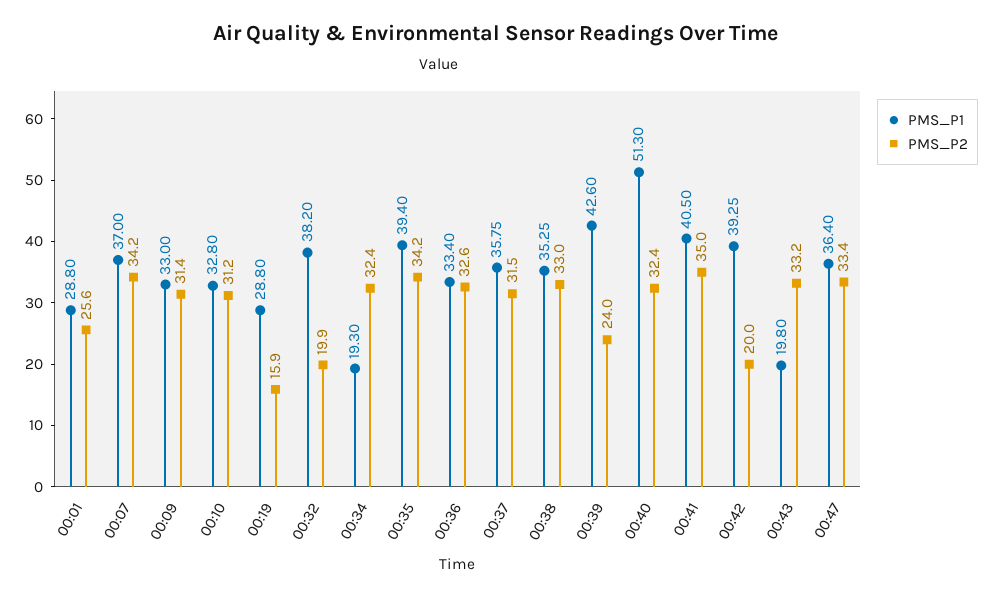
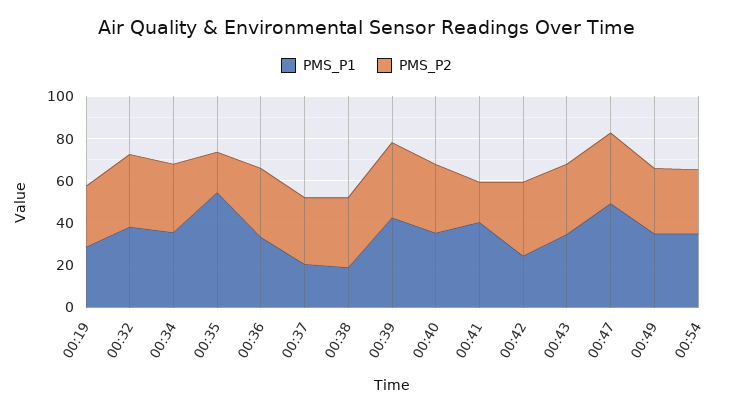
PMS_P1, 00:01: 28.8 -> none
PMS_P2, 00:01: 25.6 -> none
PMS_P1, 00:07: 37 -> none
PMS_P2, 00:07: 34.2 -> none
PMS_P1, 00:09: 33 -> none
PMS_P2, 00:09: 31.4 -> none
PMS_P1, 00:10: 32.8 -> none
PMS_P2, 00:10: 31.2 -> none
PMS_P2, 00:19: 15.9 -> 30
PMS_P2, 00:32: 19.9 -> 35
PMS_P1, 00:34: 19.3 -> 35
PMS_P1, 00:35: 39.4 -> 55
PMS_P2, 00:35: 34.2 -> 20
PMS_P1, 00:37: 35.75 -> 20
PMS_P1, 00:38: 35.25 -> 20
PMS_P2, 00:39: 24 -> 35
PMS_P1, 00:40: 51.3 -> 35
PMS_P2, 00:41: 35 -> 20
PMS_P1, 00:42: 39.25 -> 25
PMS_P2, 00:42: 20 -> 35
PMS_P1, 00:43: 19.8 -> 35
PMS_P1, 00:47: 36.4 -> 50
PMS_P1, 00:49: none -> 35
PMS_P2, 00:49: none -> 30
PMS_P1, 00:54: none -> 35
PMS_P2, 00:54: none -> 30

